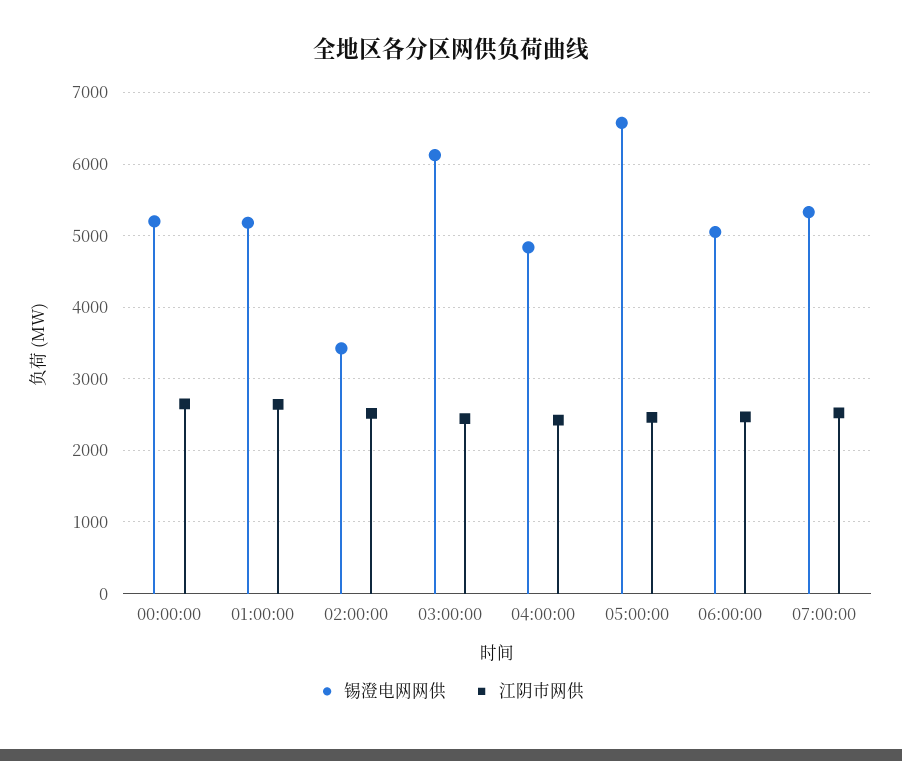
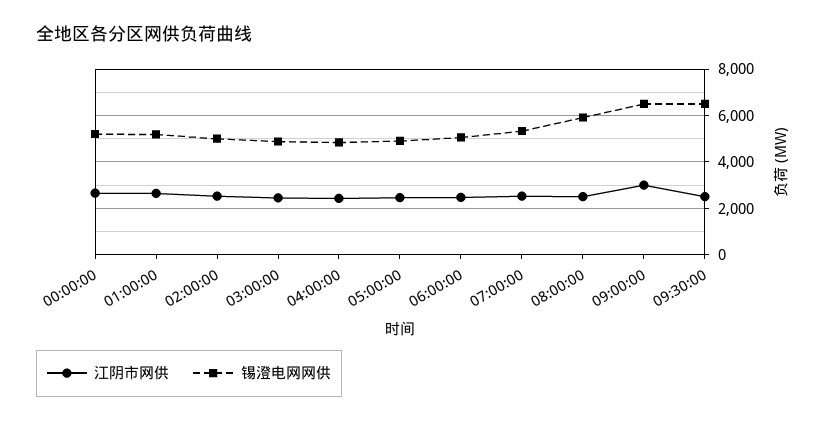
锡澄电网网供, 02:00:00: 3400 -> 5000
锡澄电网网供, 03:00:00: 6100 -> 5000
锡澄电网网供, 05:00:00: 6600 -> 5000
江阴市网供, 08:00:00: none -> 2500
锡澄电网网供, 08:00:00: none -> 6000
江阴市网供, 09:00:00: none -> 3000
锡澄电网网供, 09:00:00: none -> 6500
江阴市网供, 09:30:00: none -> 2500
锡澄电网网供, 09:30:00: none -> 6500

